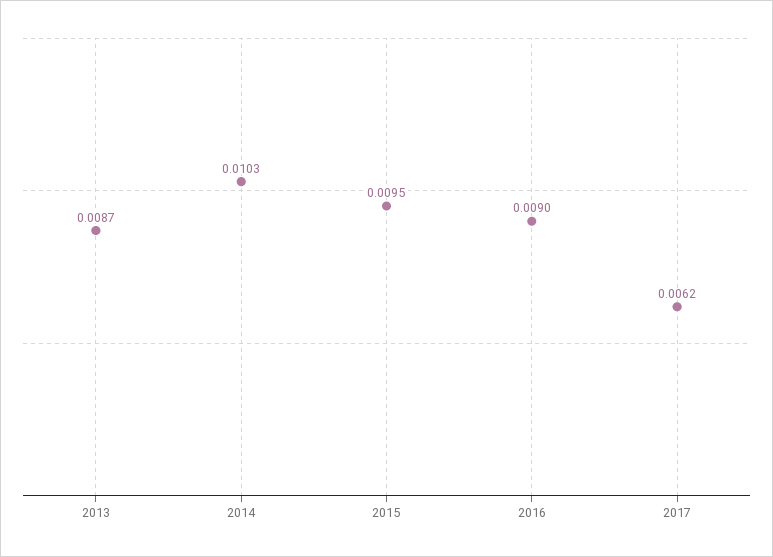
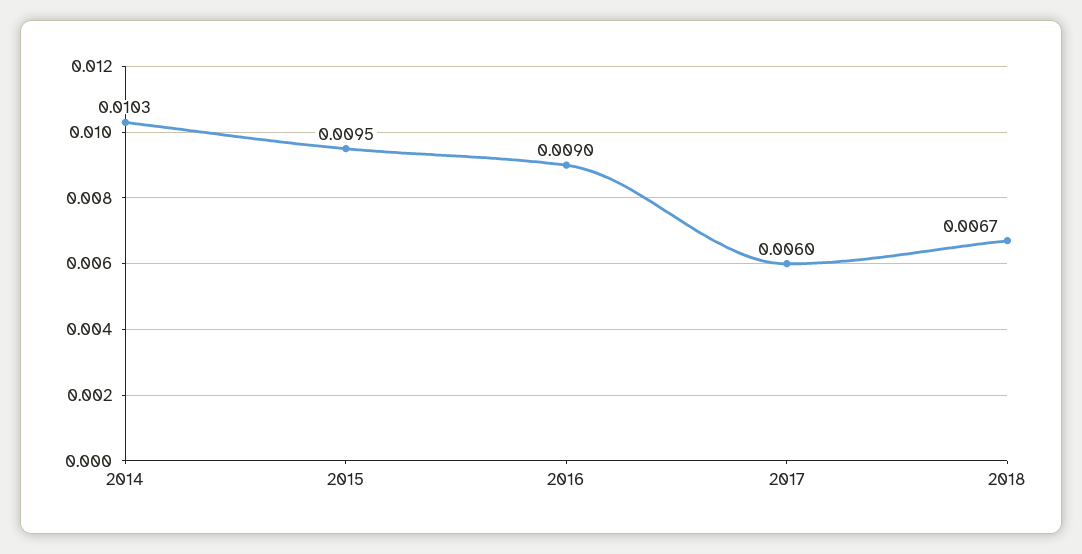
2013: 0.0087 -> none
2017: 0.0062 -> 0.006
2018: none -> 0.0067

